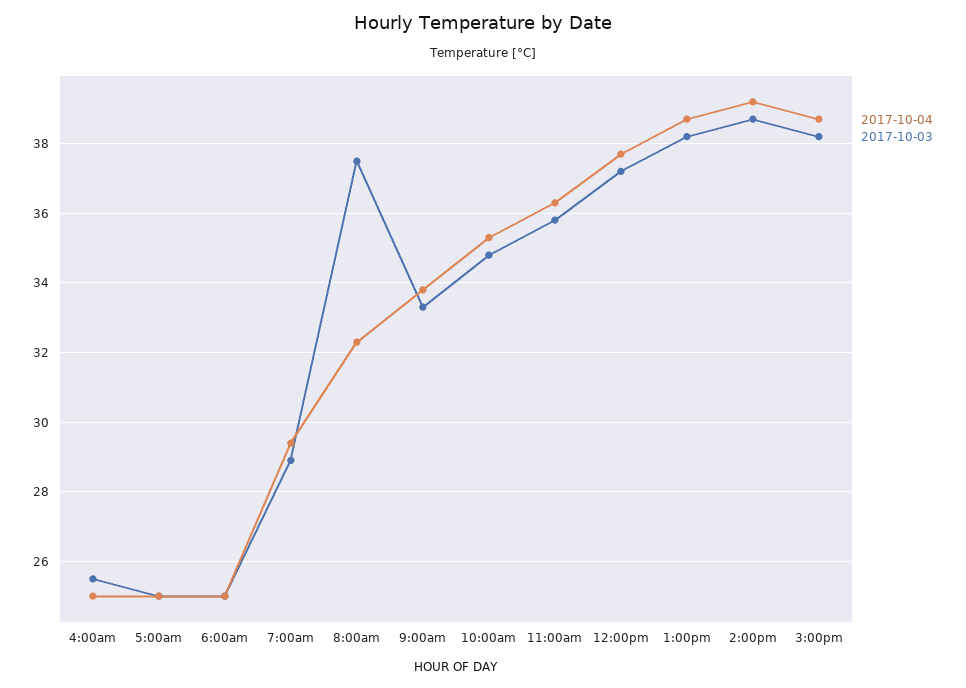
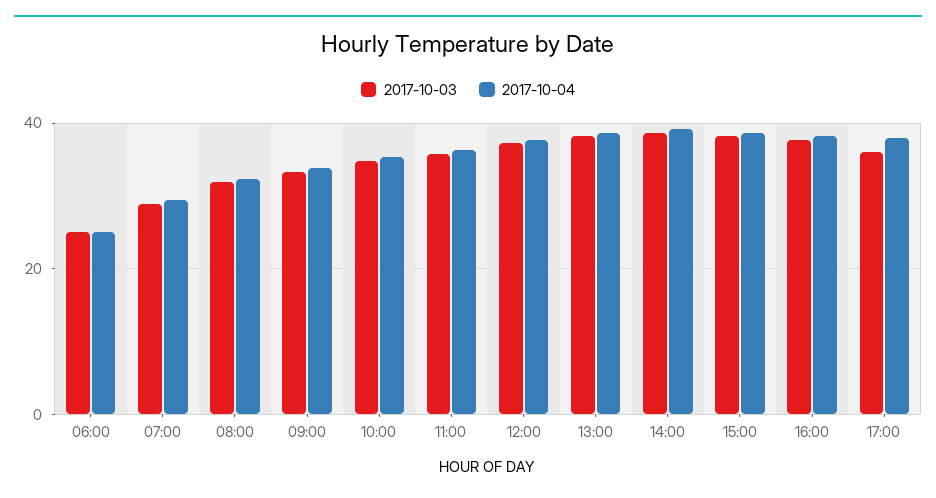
2017-10-04, 4:00am: 25 -> none
2017-10-03, 4:00am: 25.5 -> none
2017-10-04, 5:00am: 25 -> none
2017-10-03, 5:00am: 25 -> none
2017-10-03, 8:00am: 37.5 -> 32
2017-10-03, 16:00: none -> 38
2017-10-04, 16:00: none -> 38
2017-10-03, 17:00: none -> 36
2017-10-04, 17:00: none -> 38

